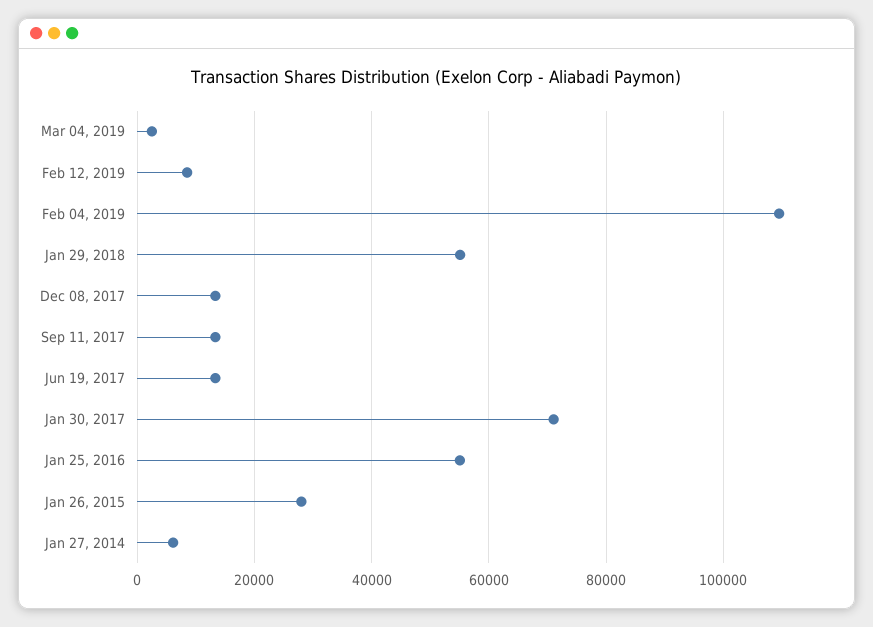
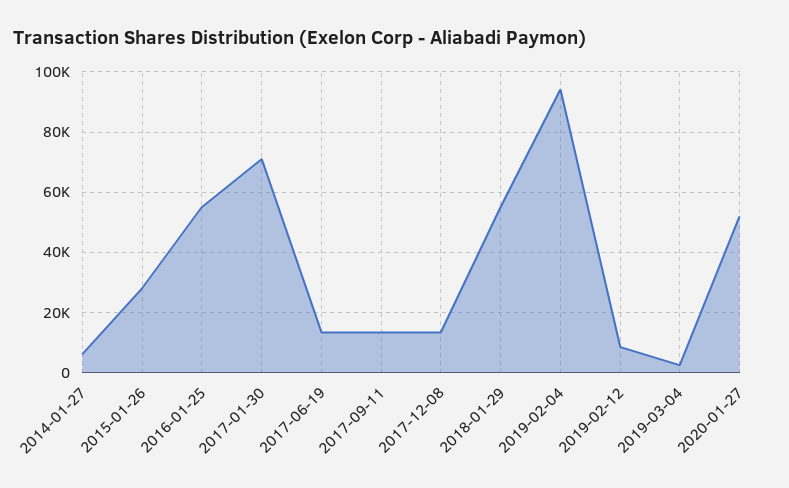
Feb 04, 2019: 110000 -> 94000
2020-01-27: none -> 52000

